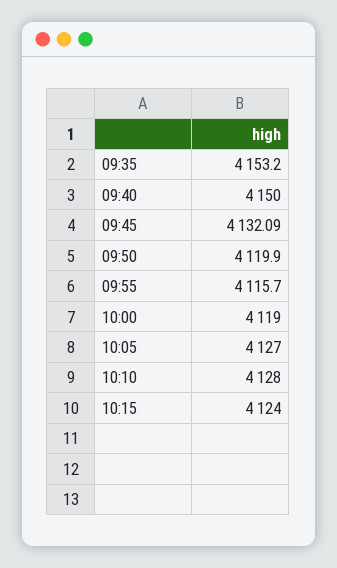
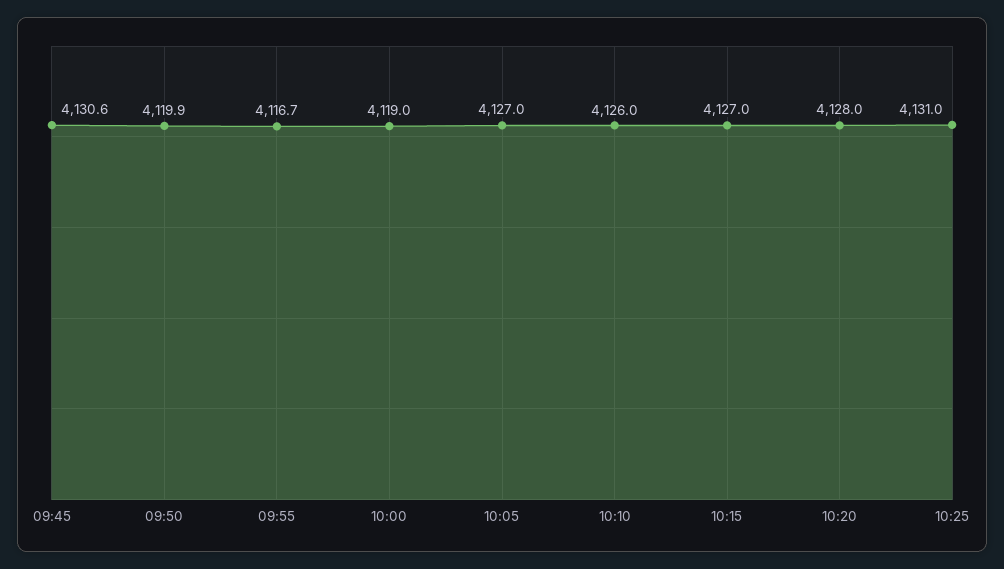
09:35: 4153.2 -> none
09:40: 4150 -> none
09:45: 4132.09 -> 4130.6
09:55: 4115.7 -> 4116.7
10:10: 4128 -> 4126
10:15: 4124 -> 4127
10:20: none -> 4128
10:25: none -> 4131

